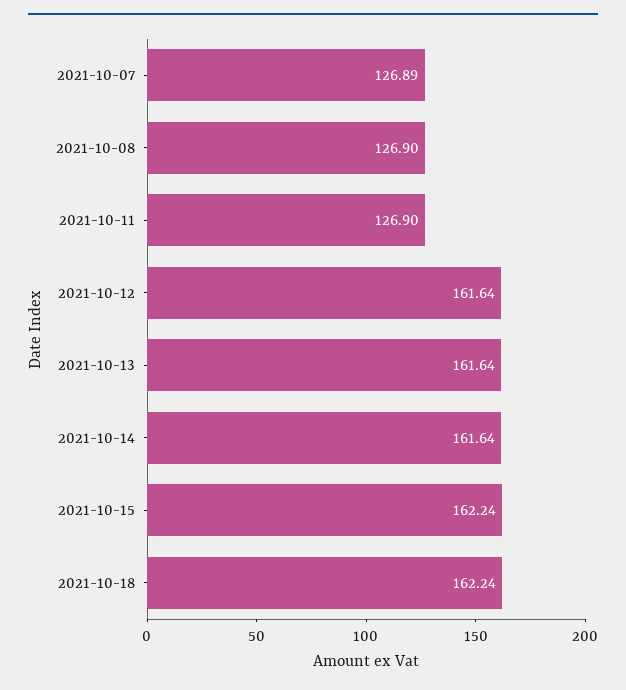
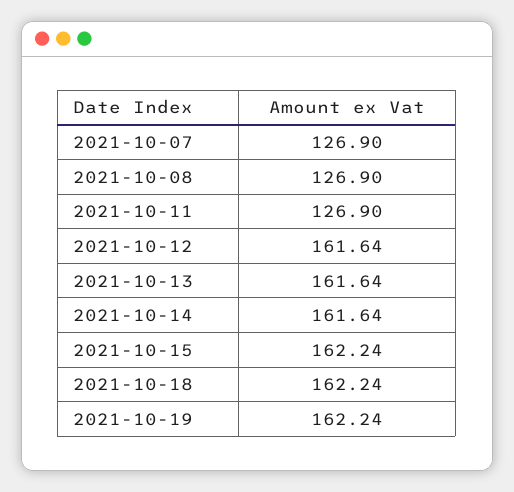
2021-10-07: 126.89 -> 126.9
2021-10-19: none -> 162.24

